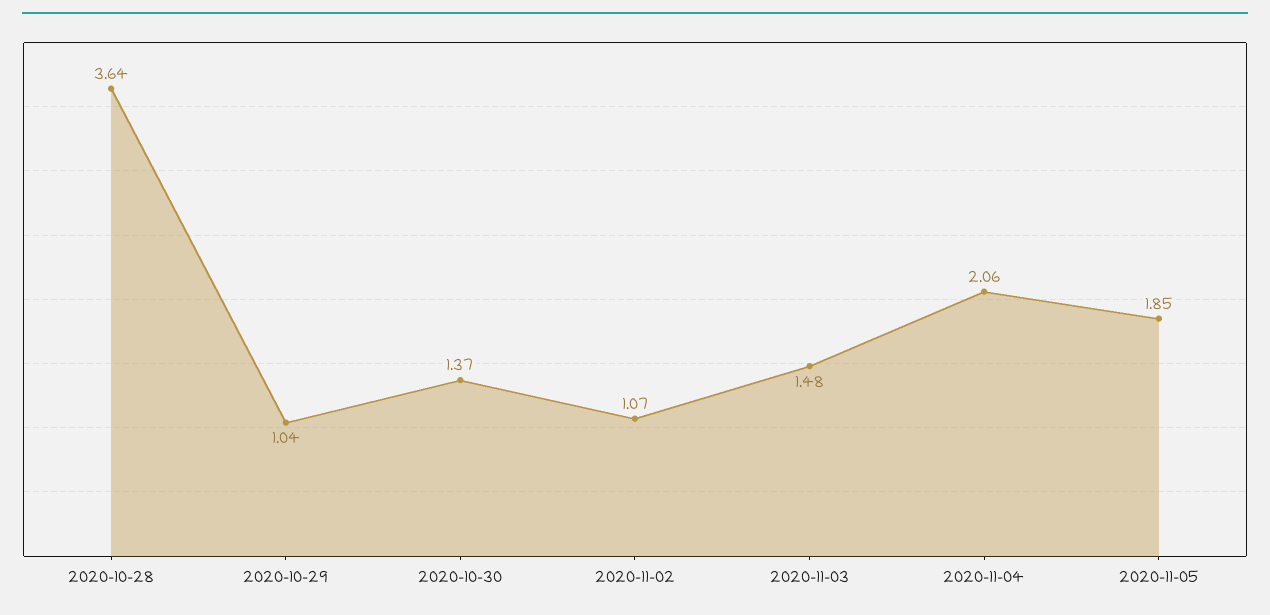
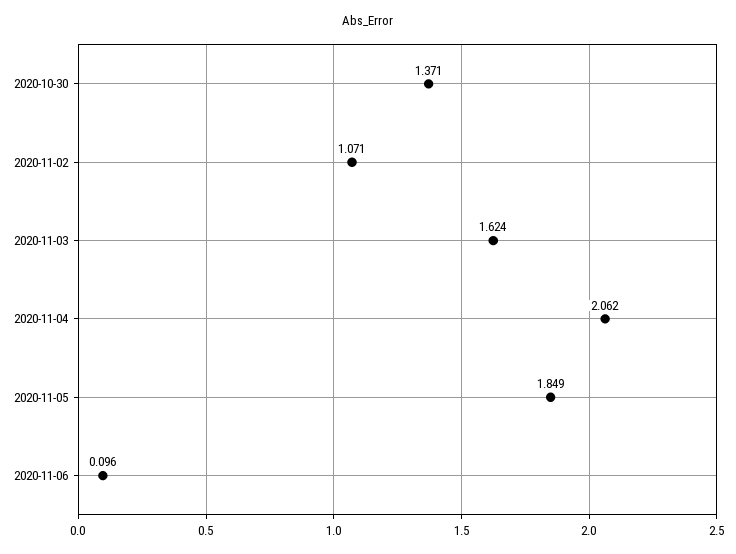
2020-10-28: 3.64 -> none
2020-10-29: 1.04 -> none
2020-11-03: 1.48 -> 1.624
2020-11-06: none -> 0.096

